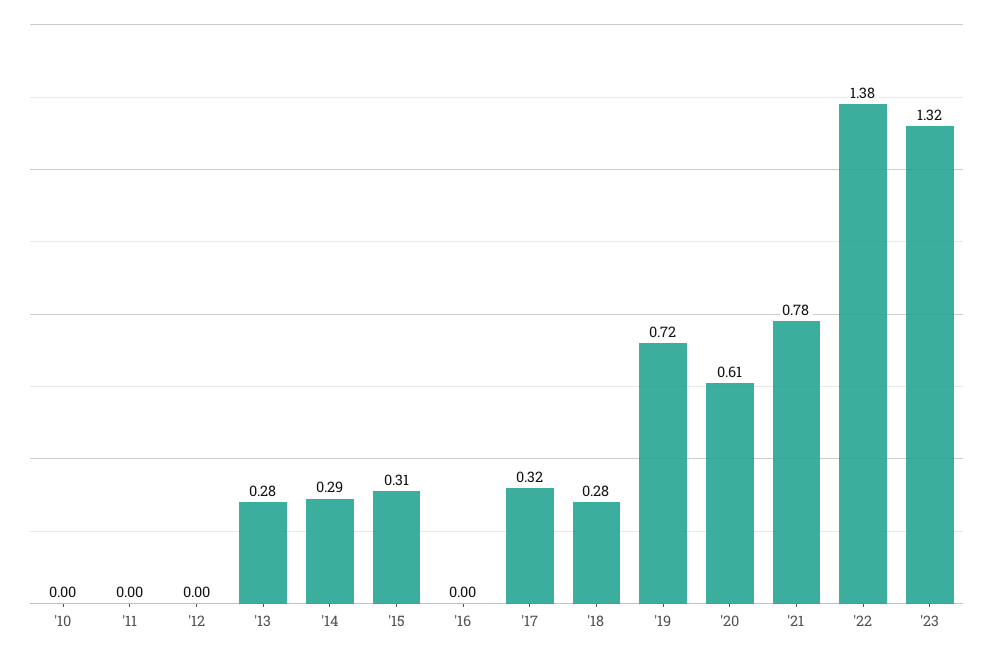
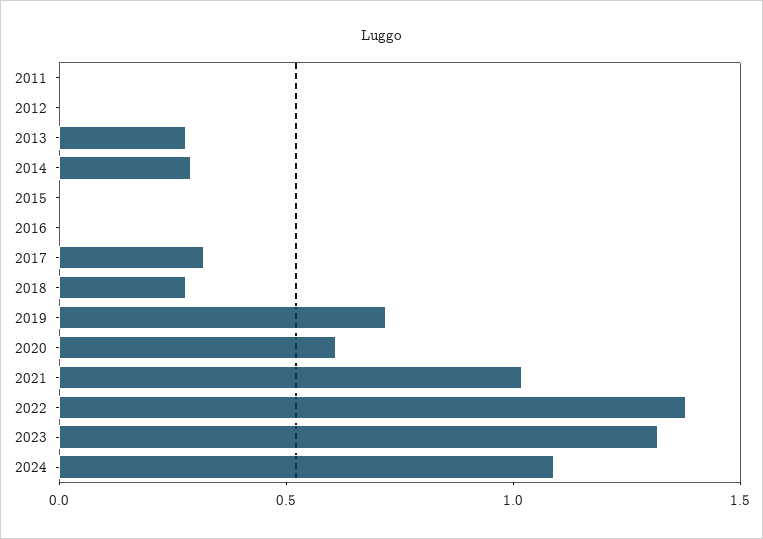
'10: 0 -> none
'15: 0.31 -> 0
'21: 0.78 -> 1
2024: none -> 1.1

